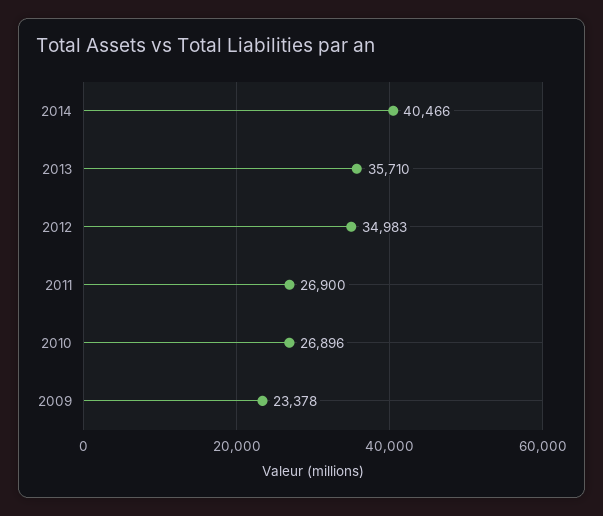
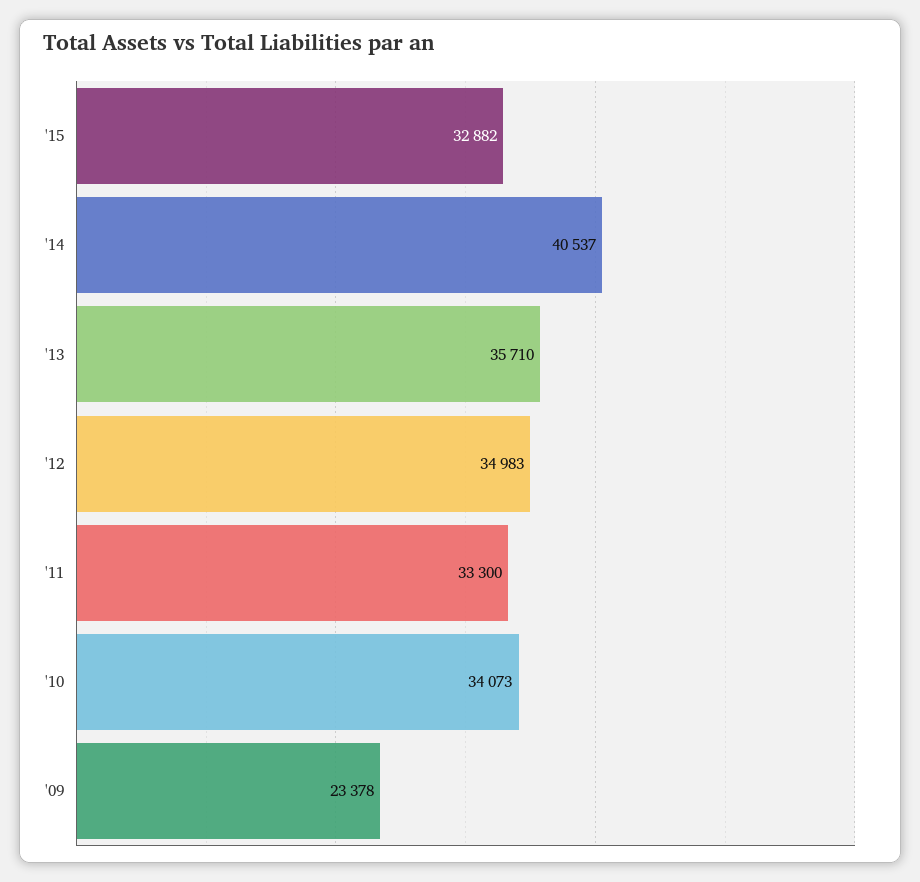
2014: 40466 -> 40537
2011: 26900 -> 33300
2010: 26896 -> 34073
'15: none -> 32882

